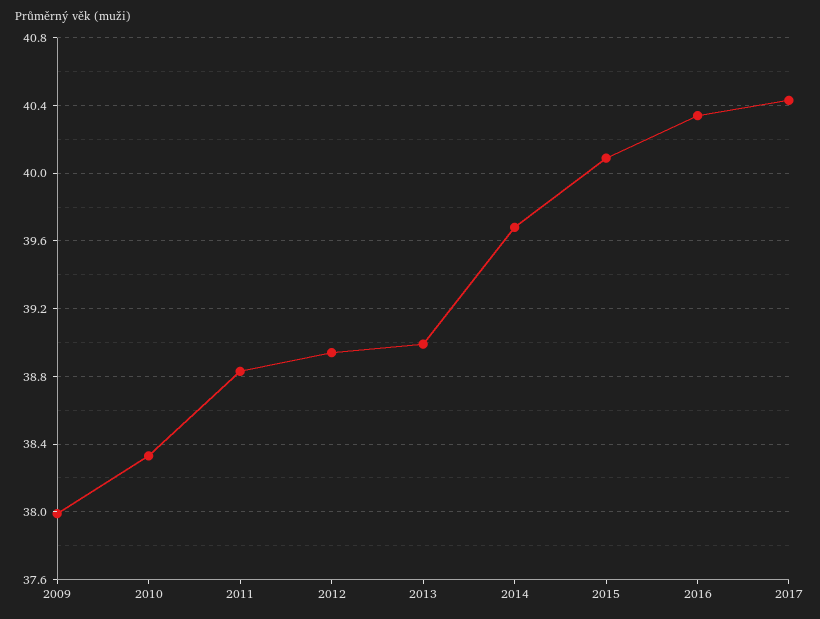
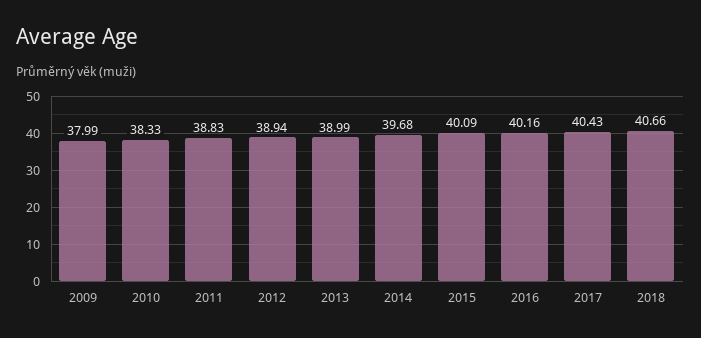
2016: 40.35 -> 40.16
2018: none -> 40.66

